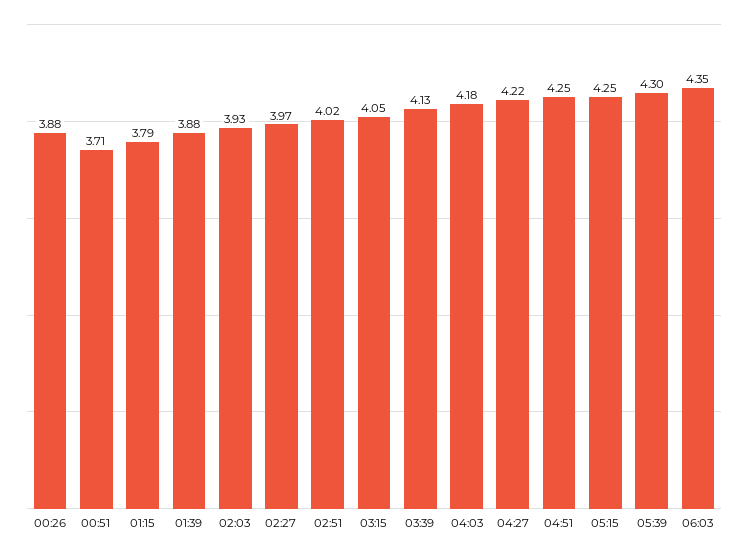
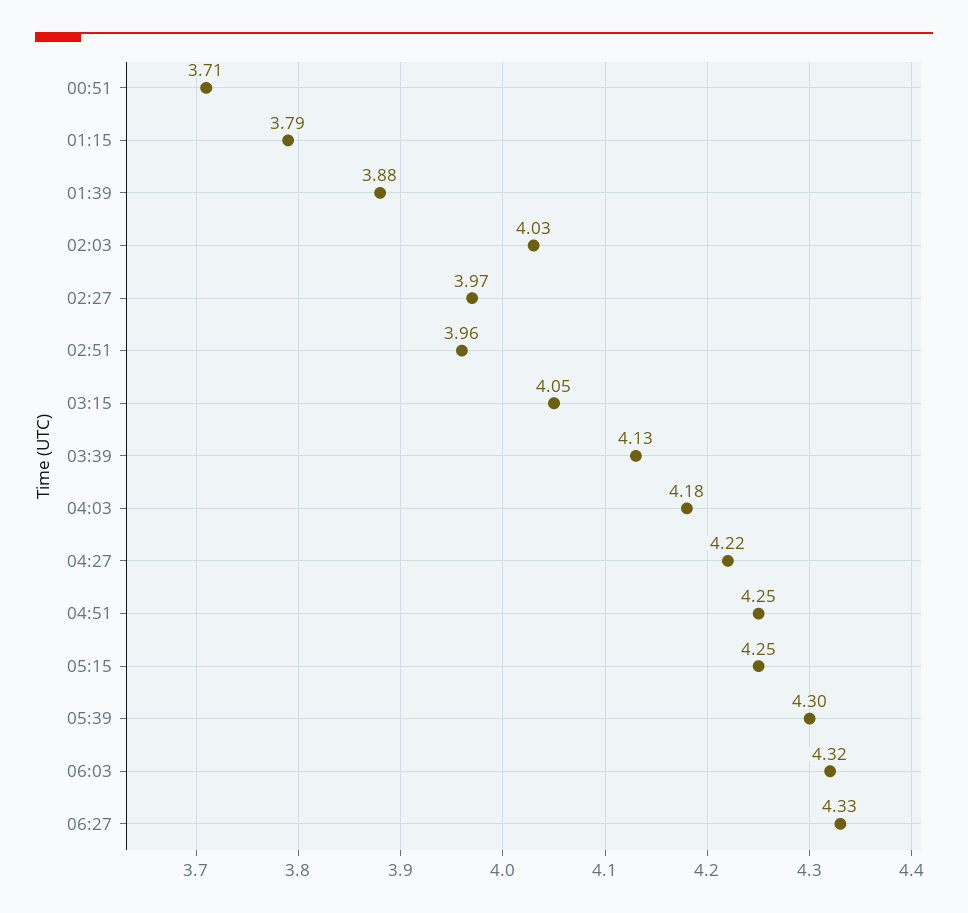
00:26: 3.88 -> none
02:03: 3.93 -> 4.03
02:51: 4.02 -> 3.96
06:03: 4.35 -> 4.32
06:27: none -> 4.33

